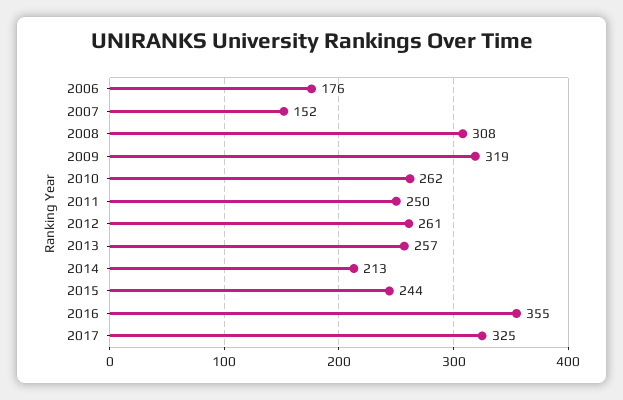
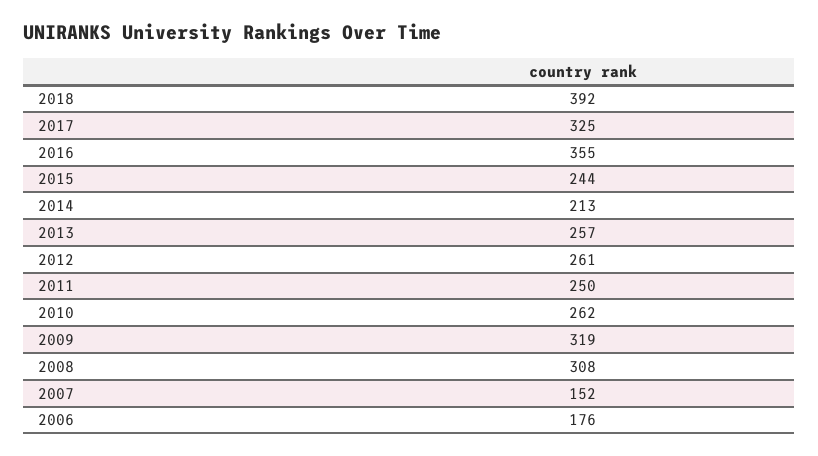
2018: none -> 392

